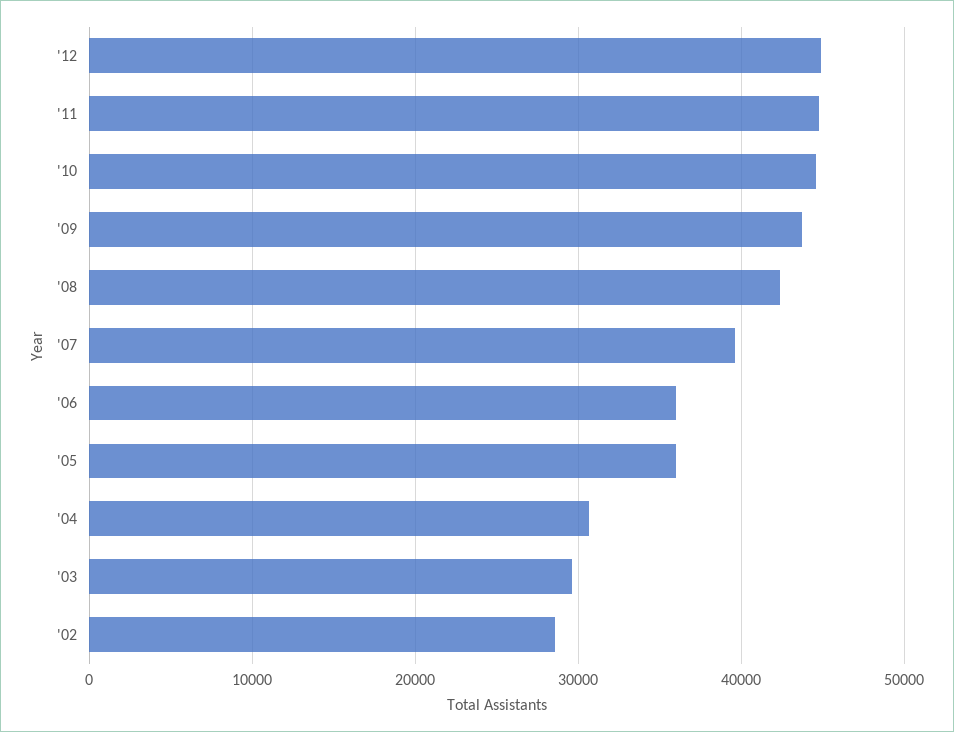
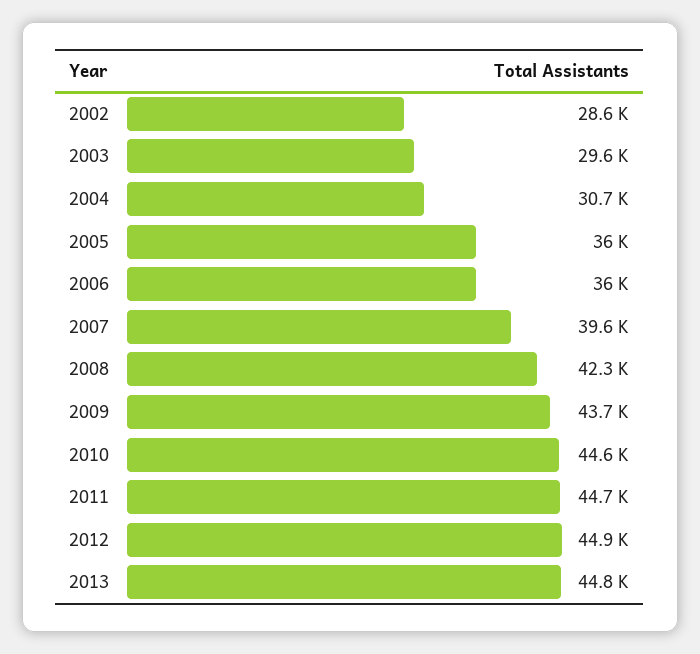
2013: none -> 44800

